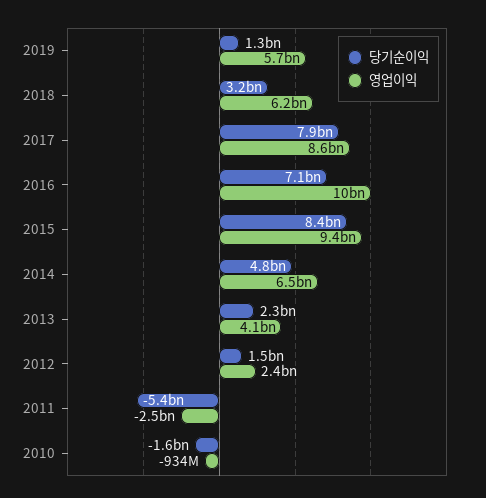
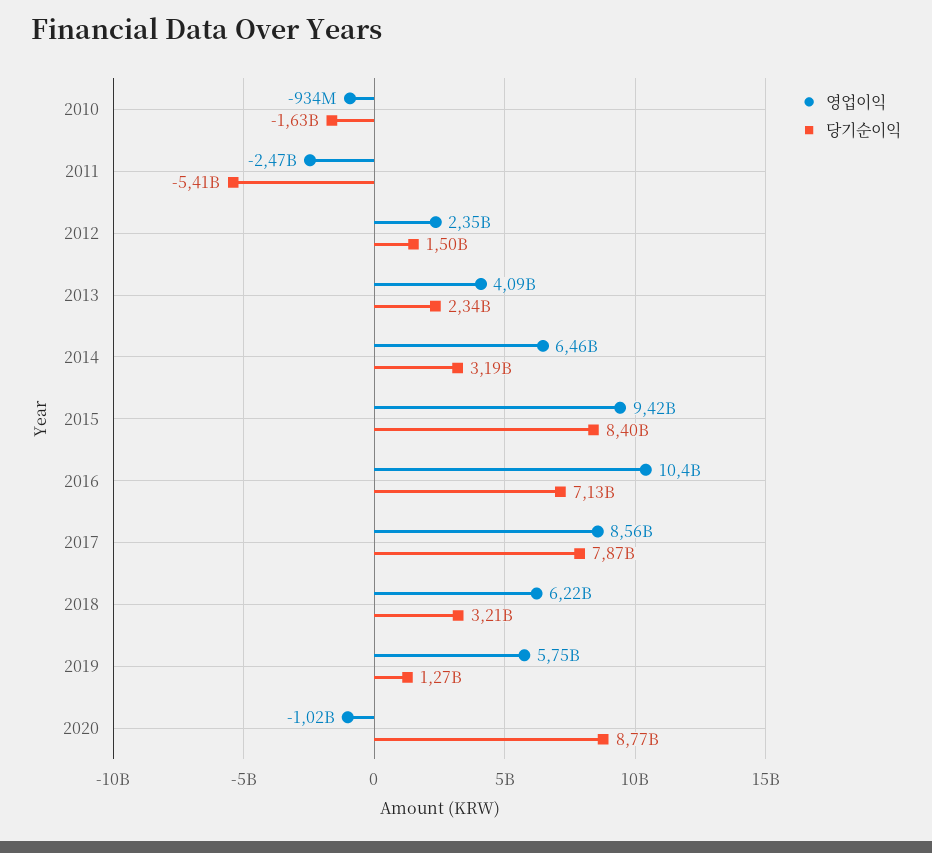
당기순이익, 2014: 4800000000 -> 3190000000
영업이익, 2020: none -> -1020000000
당기순이익, 2020: none -> 8770000000

